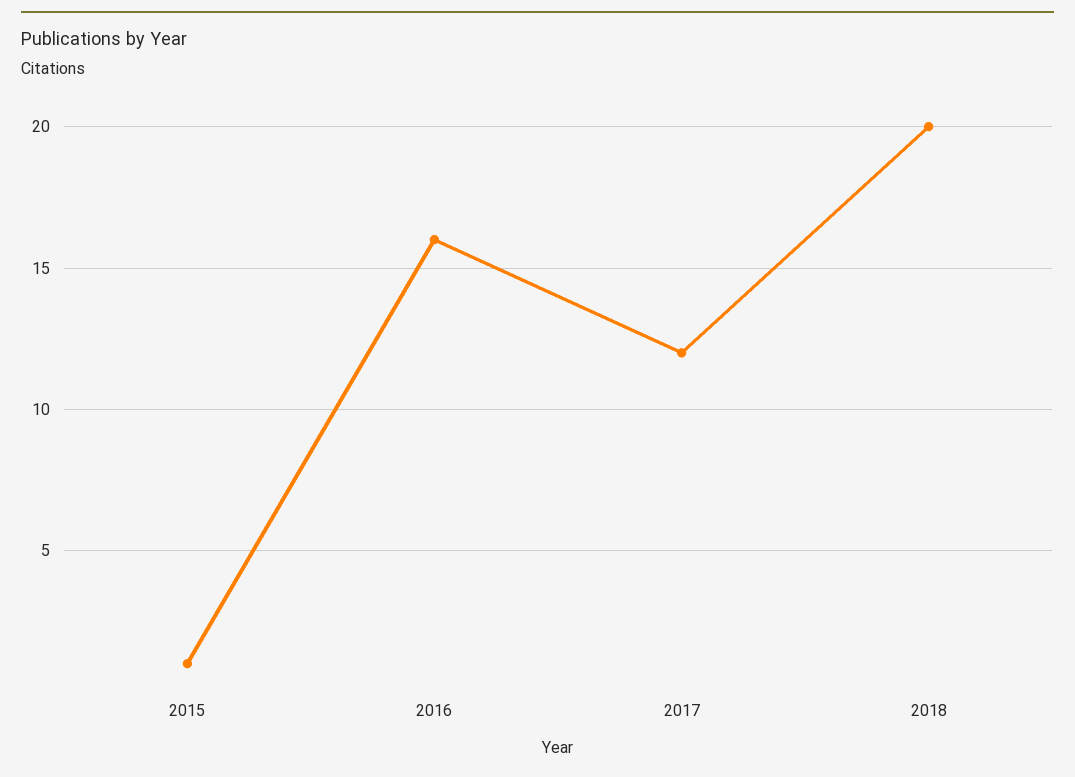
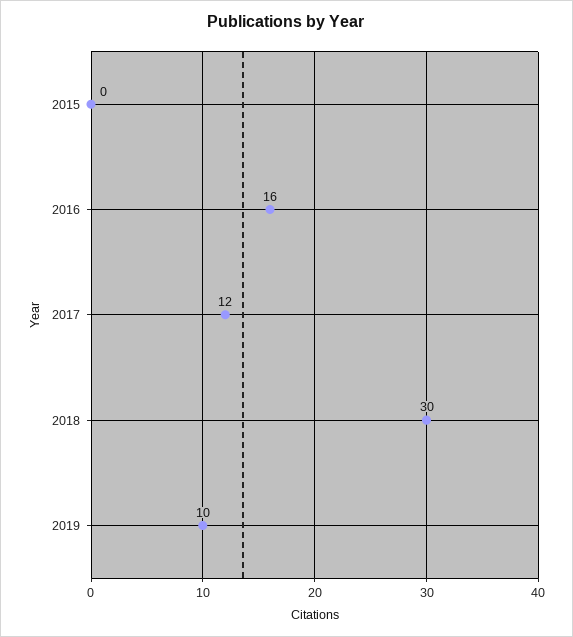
2015: 1 -> 0
2018: 20 -> 30
2019: none -> 10

